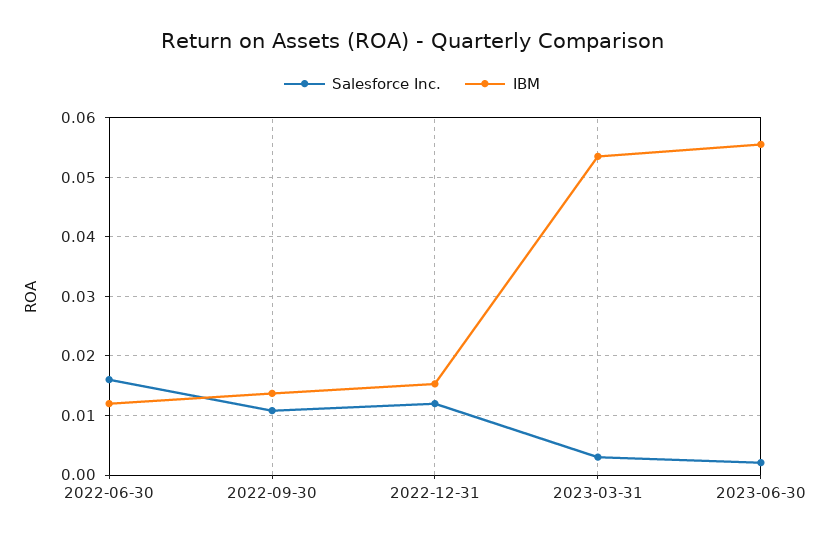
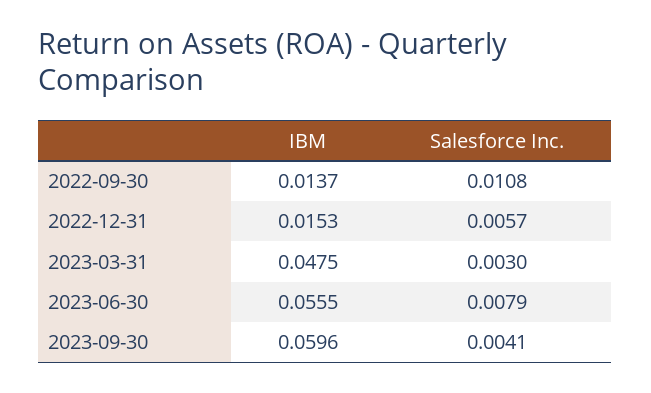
Salesforce Inc., 2022-06-30: 0.016 -> none
IBM, 2022-06-30: 0.012 -> none
Salesforce Inc., 2022-12-31: 0.012 -> 0.0057
IBM, 2023-03-31: 0.054 -> 0.0475
Salesforce Inc., 2023-06-30: 0.002 -> 0.0079
IBM, 2023-09-30: none -> 0.0596
Salesforce Inc., 2023-09-30: none -> 0.0041

